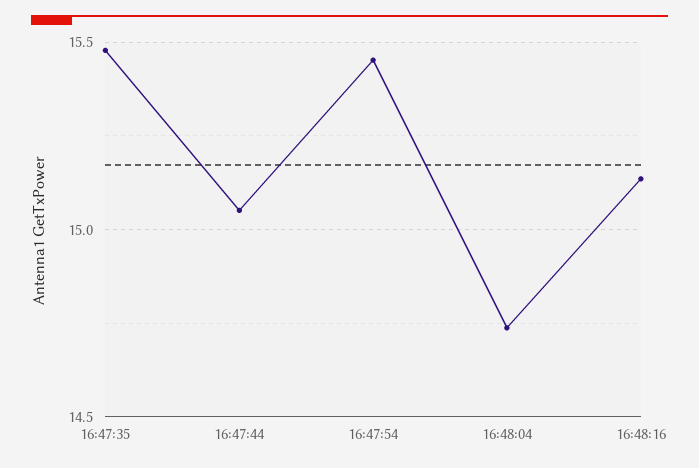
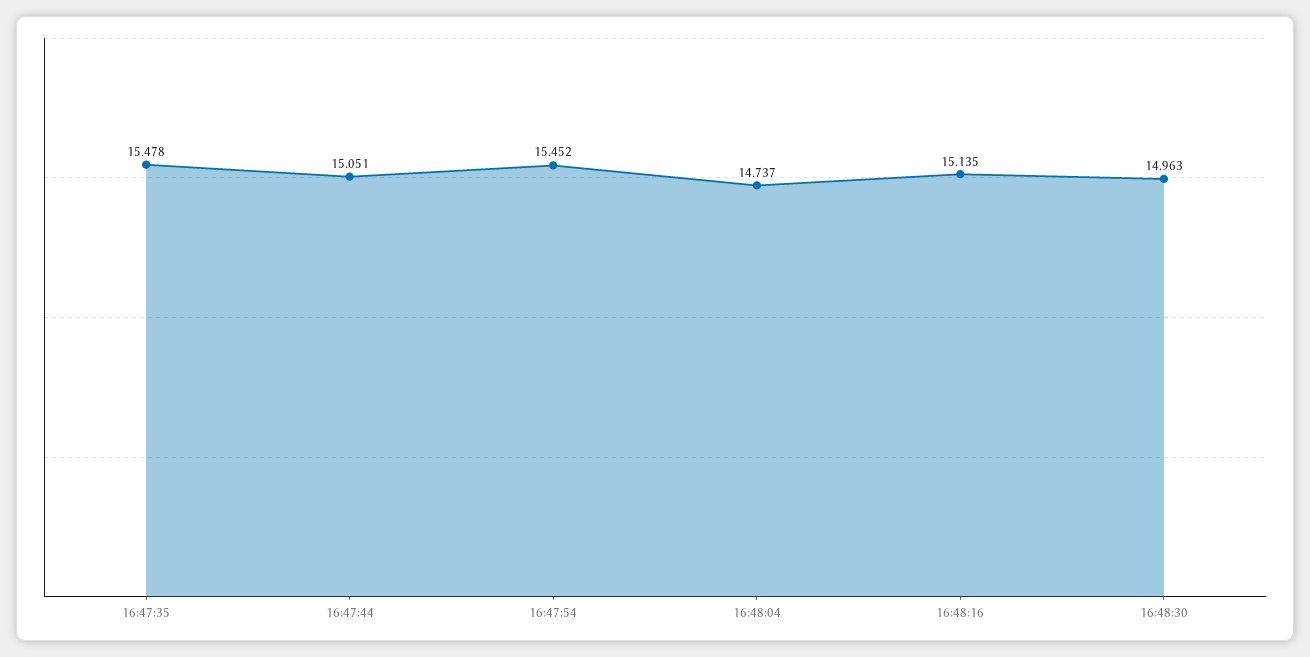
16:48:30: none -> 14.963

